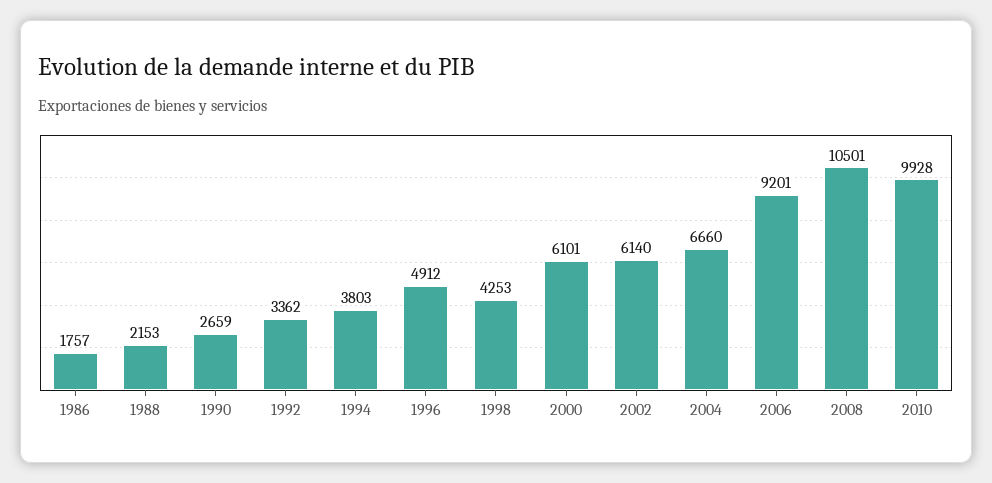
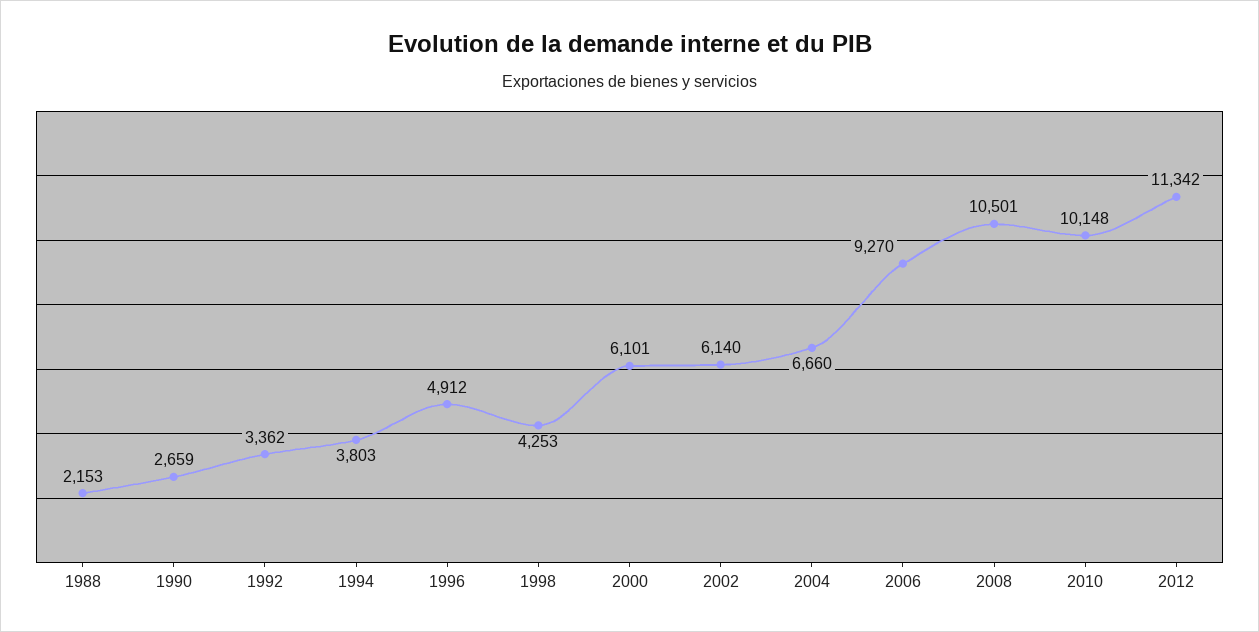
1986: 1757 -> none
2006: 9201 -> 9270
2010: 9928 -> 10148
2012: none -> 11342

